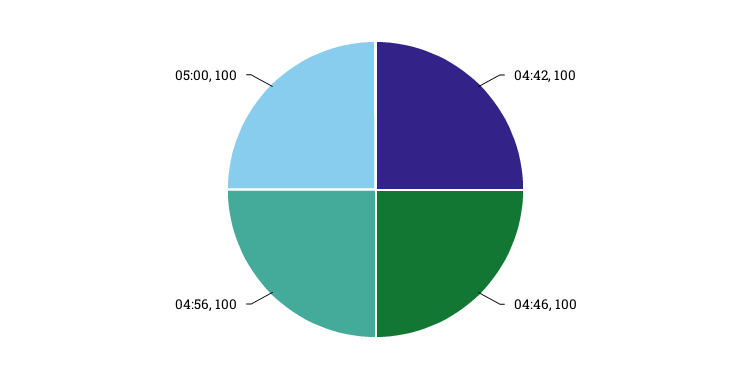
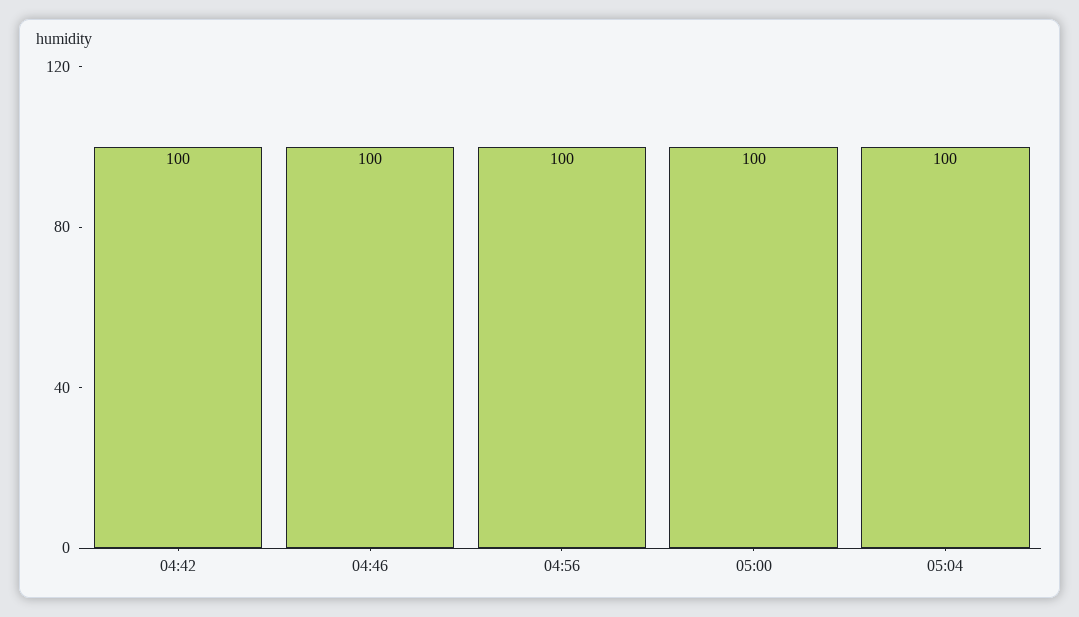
05:04: none -> 100

